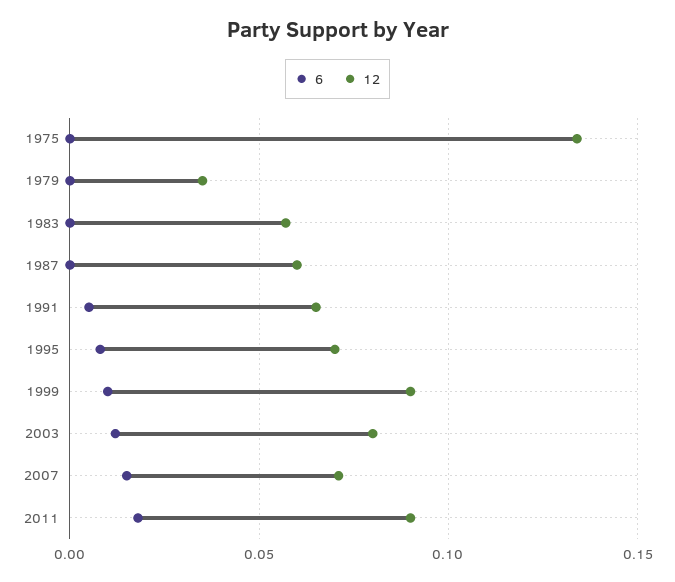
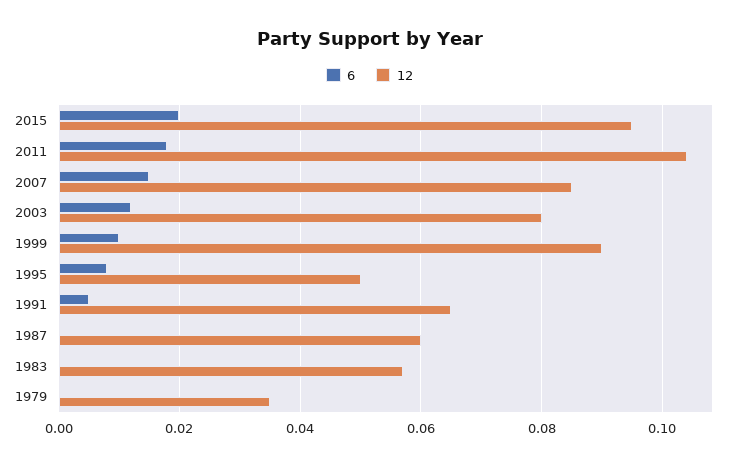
6, 1975: 0 -> none
12, 1975: 0.135 -> none
12, 1995: 0.07 -> 0.05
12, 2007: 0.07 -> 0.085
12, 2011: 0.09 -> 0.105
6, 2015: none -> 0.02
12, 2015: none -> 0.095

